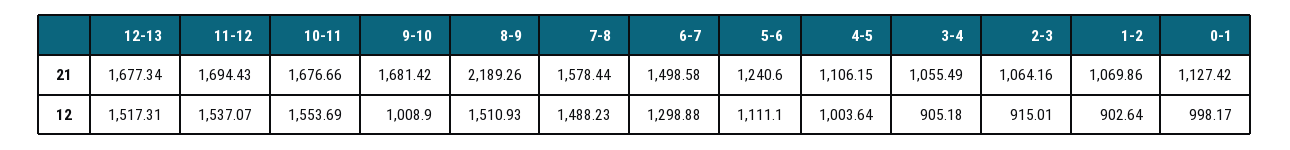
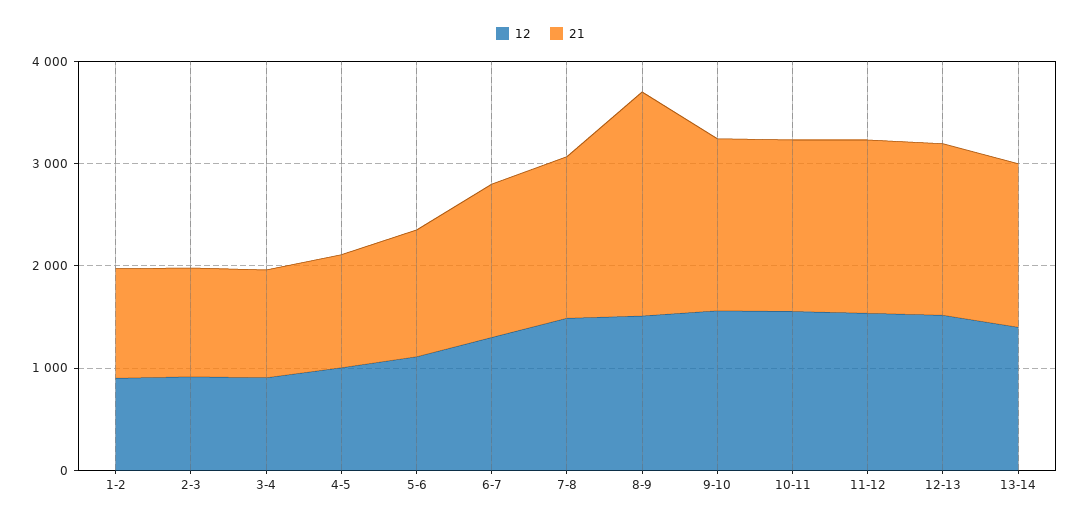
21, 0-1: 1127.42 -> none
12, 9-10: 1008.9 -> 1600
12, 0-1: 998.17 -> none
12, 13-14: none -> 1400
21, 13-14: none -> 1600

